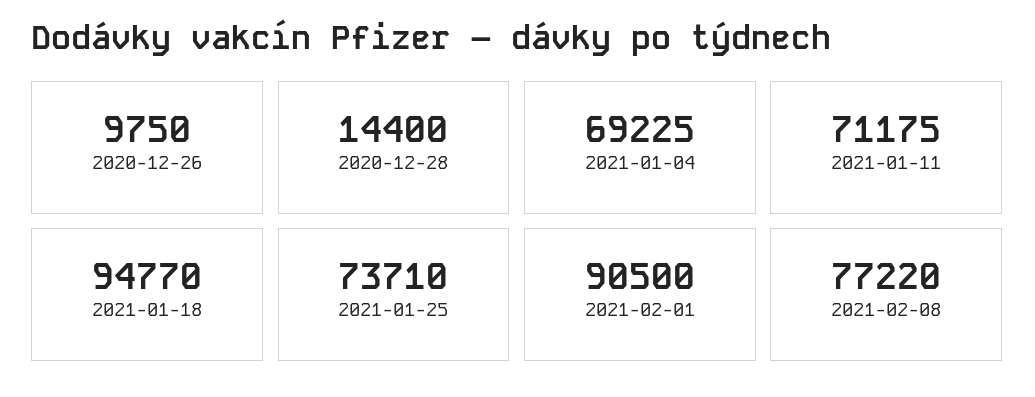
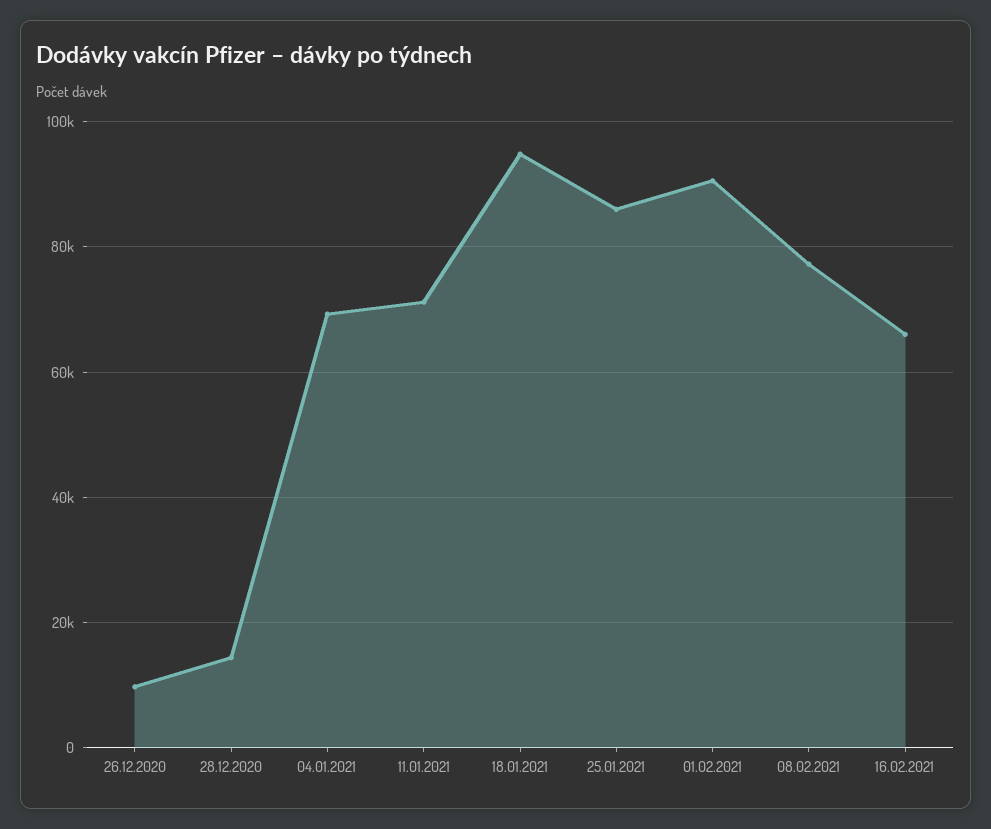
2021-01-25: 73710 -> 86000
16.02.2021: none -> 66000

